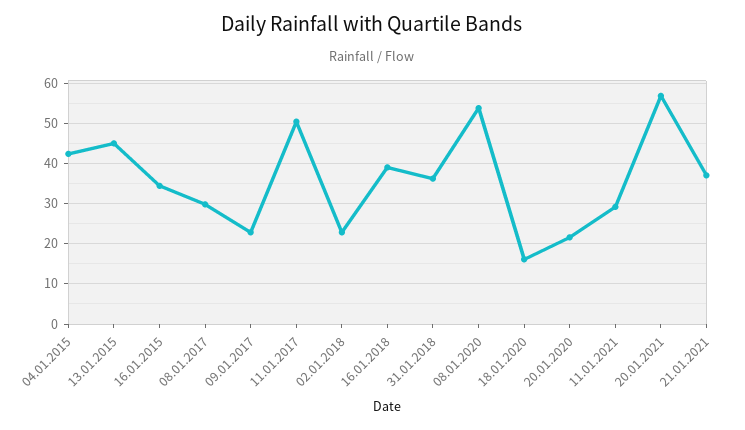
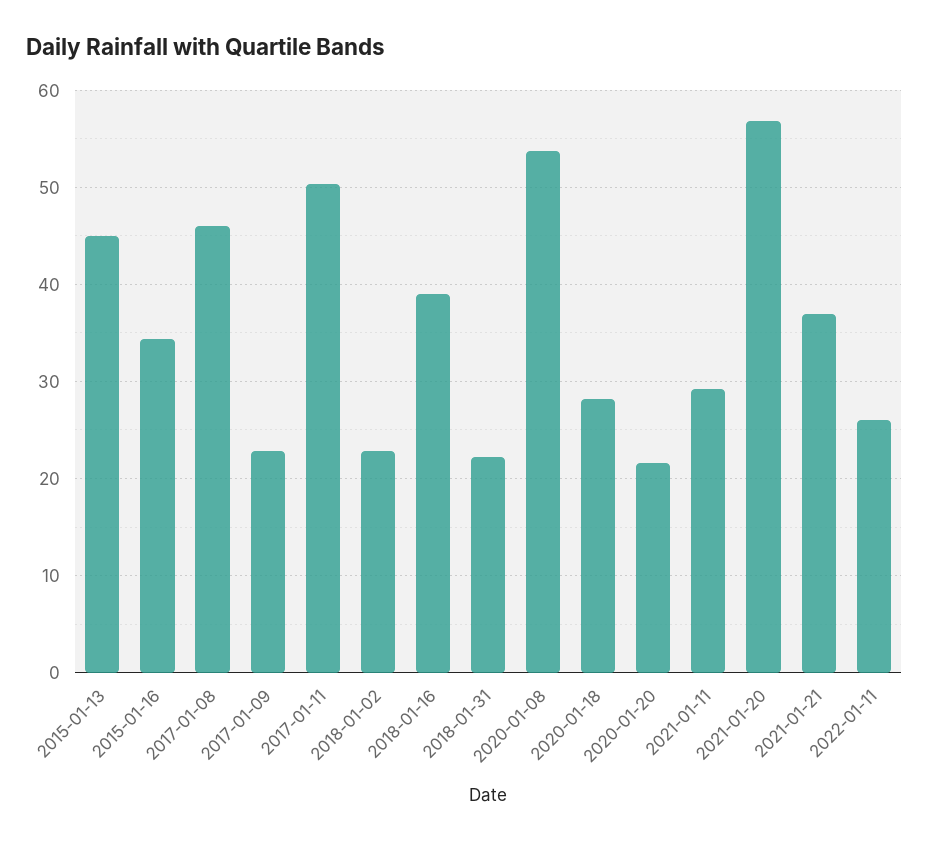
04.01.2015: 42 -> none
08.01.2017: 30 -> 46
31.01.2018: 36 -> 22
18.01.2020: 16 -> 28
2022-01-11: none -> 26

